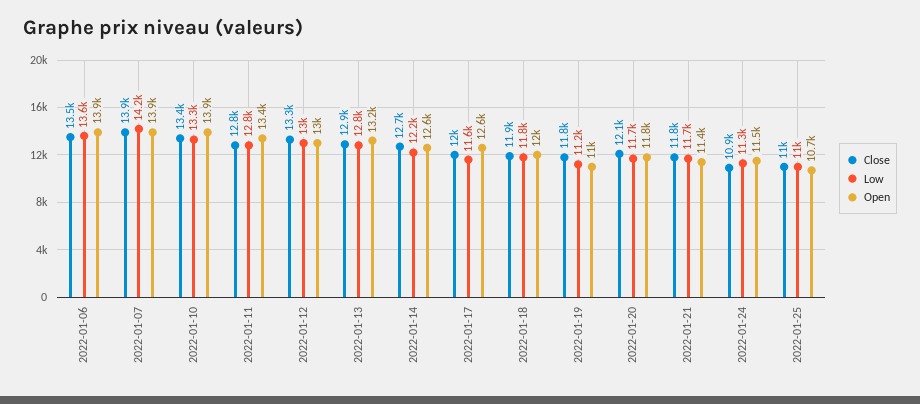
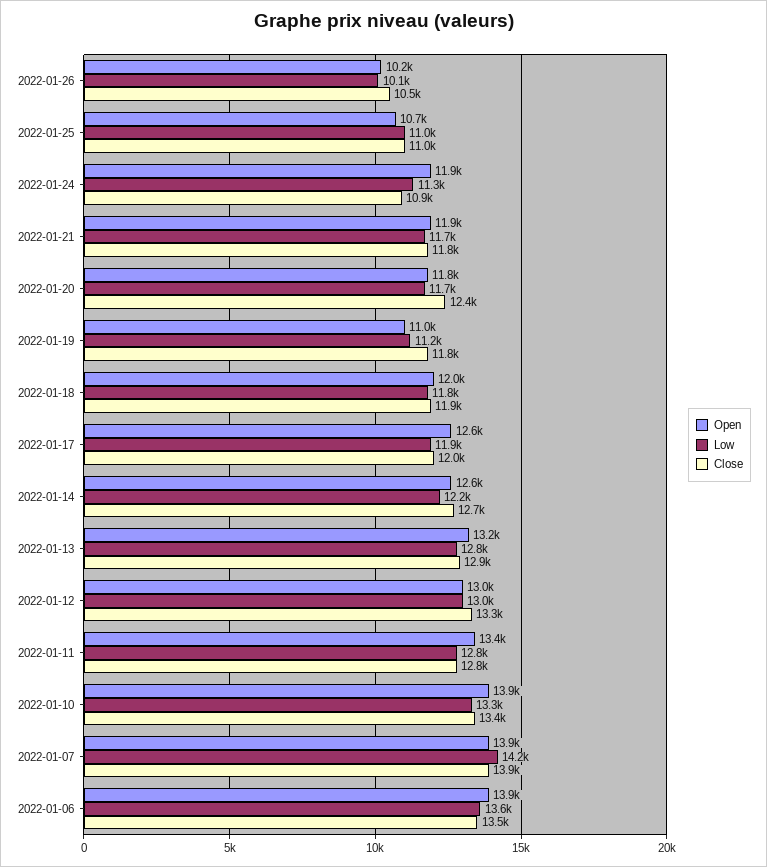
Low, 2022-01-17: 11600 -> 11900
Close, 2022-01-20: 12100 -> 12400
Open, 2022-01-21: 11400 -> 11900
Open, 2022-01-24: 11500 -> 11900
Open, 2022-01-26: none -> 10200
Low, 2022-01-26: none -> 10100
Close, 2022-01-26: none -> 10500

